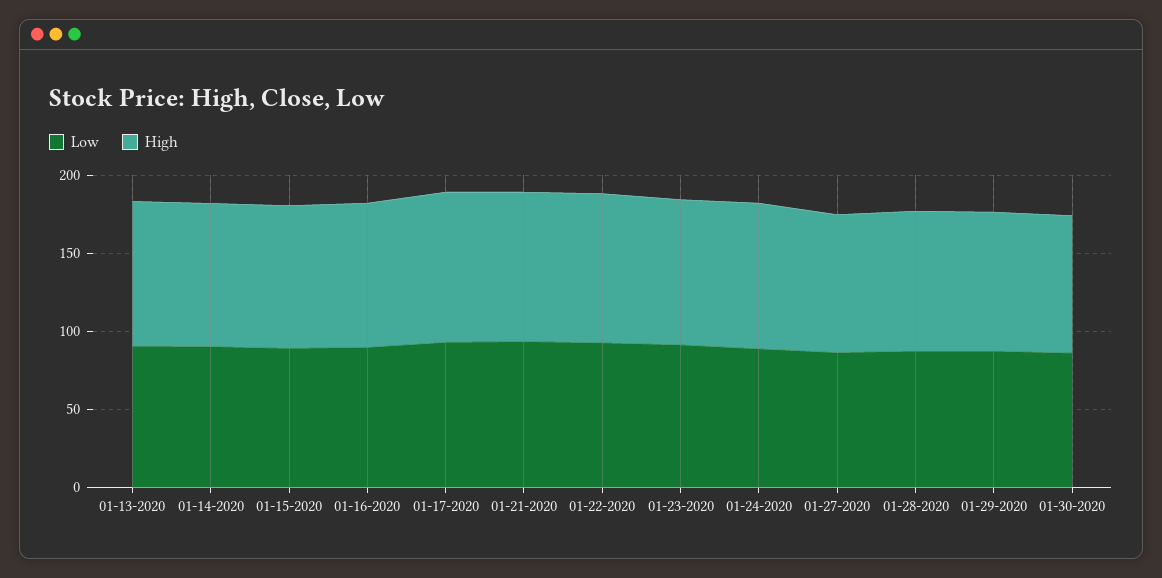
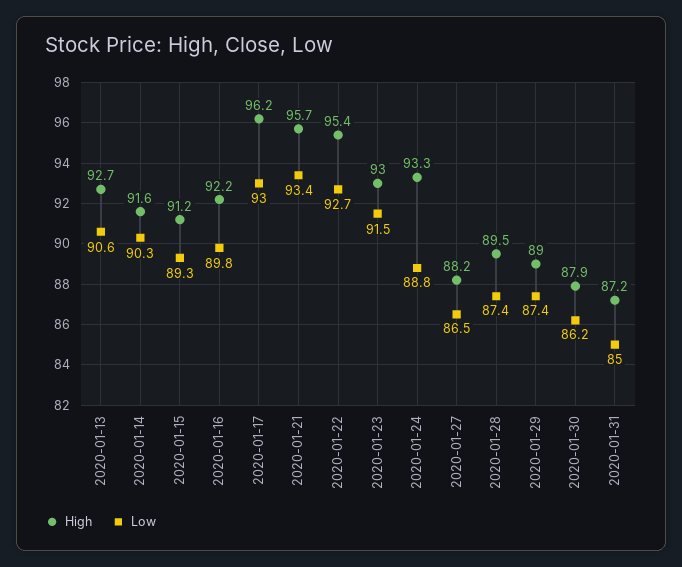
High, 2020-01-31: none -> 87.2
Low, 2020-01-31: none -> 85

